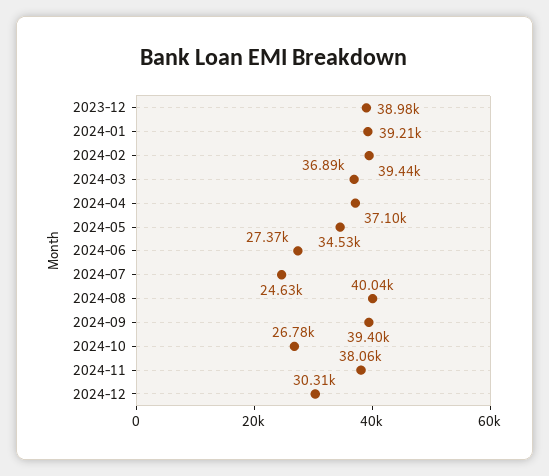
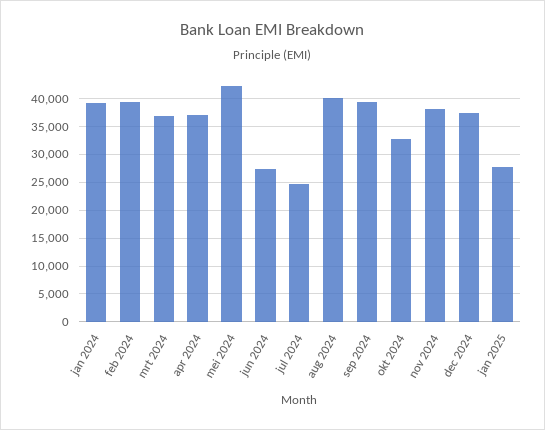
2023-12: 38980 -> none
2024-05: 34530 -> 42500
2024-10: 26780 -> 32500
2024-12: 30310 -> 37500
jan 2025: none -> 27500

